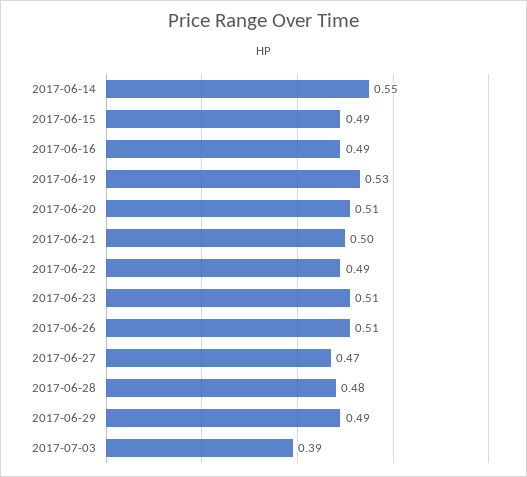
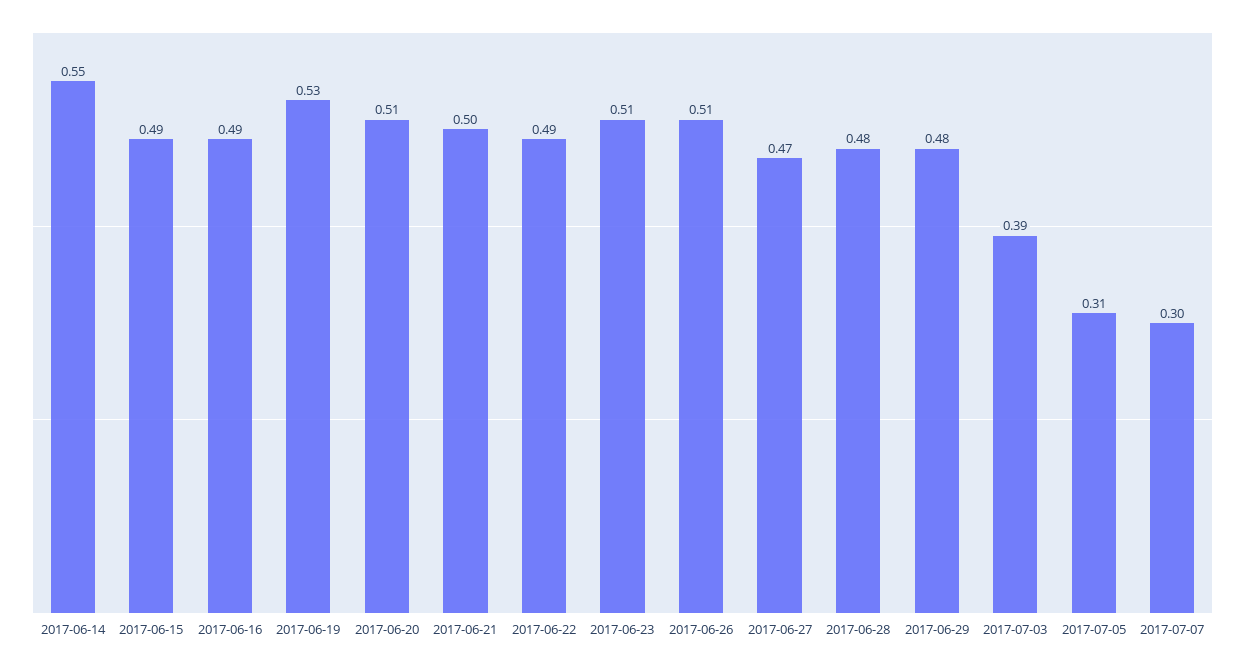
2017-06-29: 0.49 -> 0.48
2017-07-05: none -> 0.31
2017-07-07: none -> 0.3

